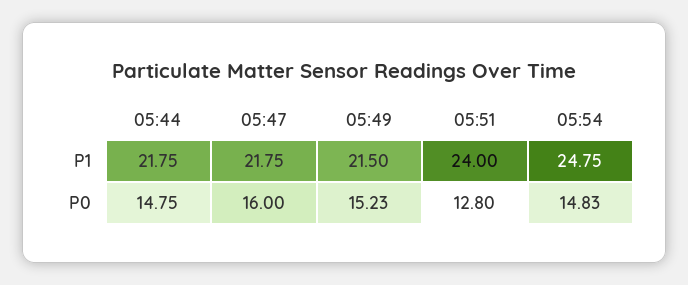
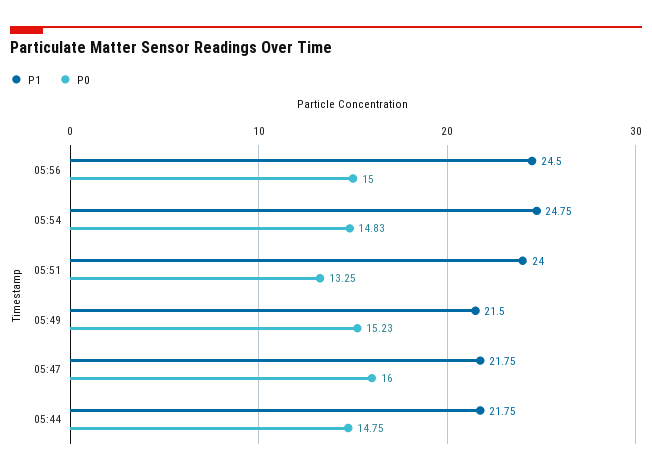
P0, 05:51: 12.8 -> 13.25
P1, 05:56: none -> 24.5
P0, 05:56: none -> 15

